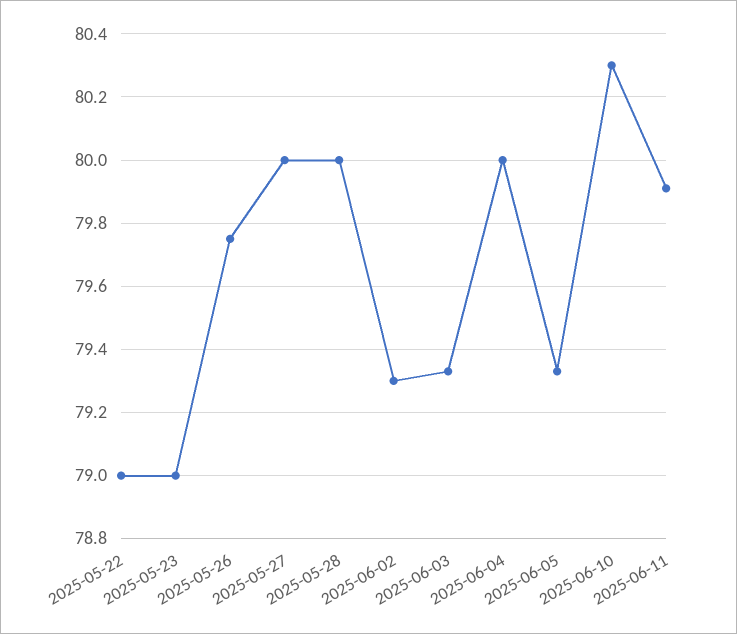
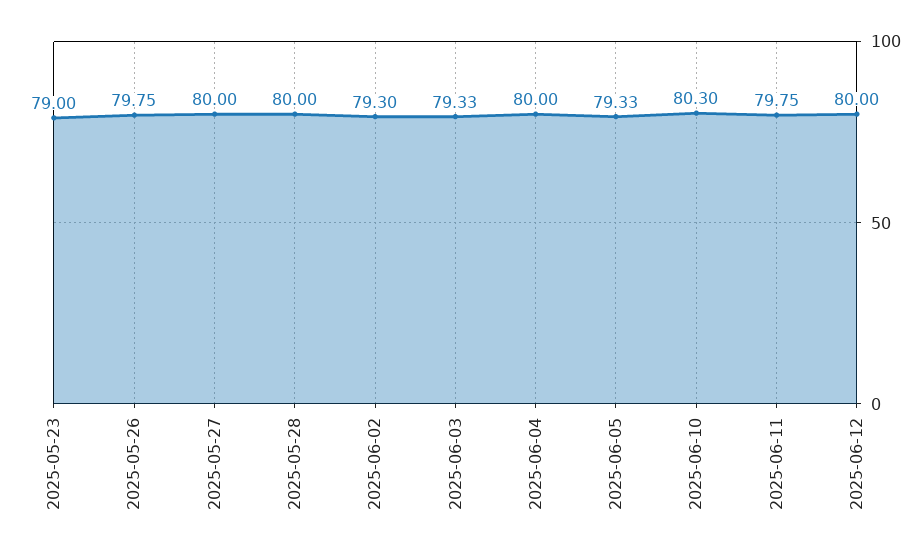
2025-05-22: 79 -> none
2025-06-11: 79.9 -> 79.75
2025-06-12: none -> 80

